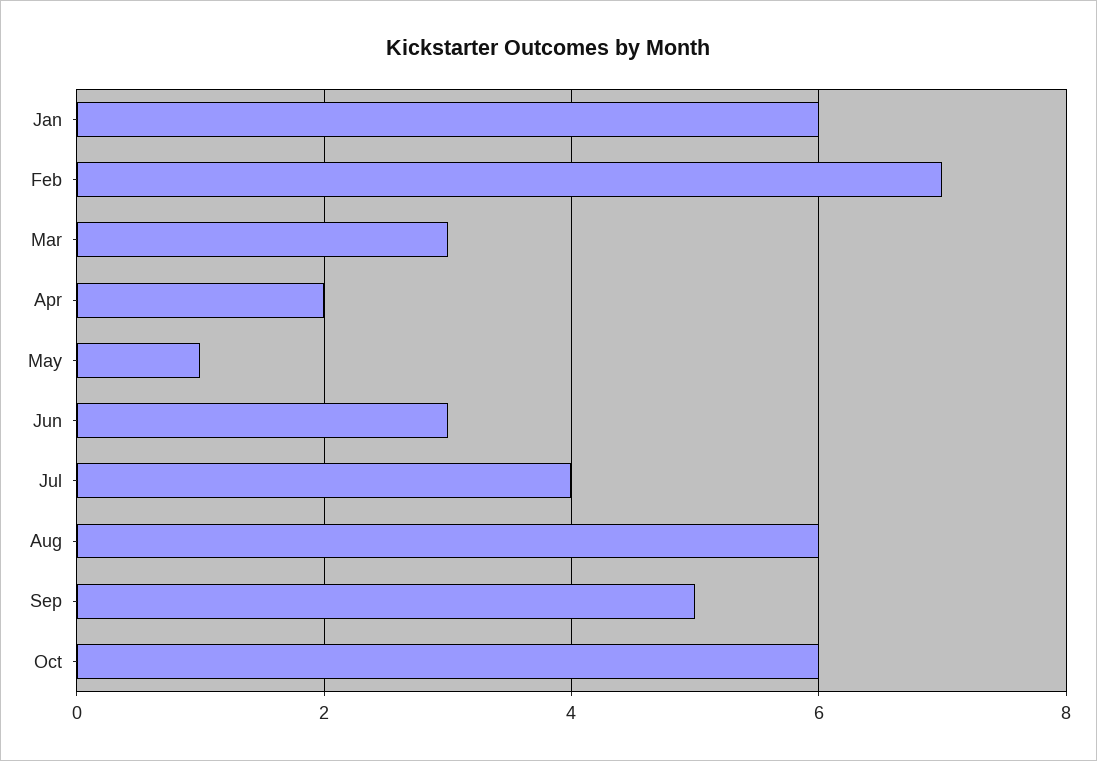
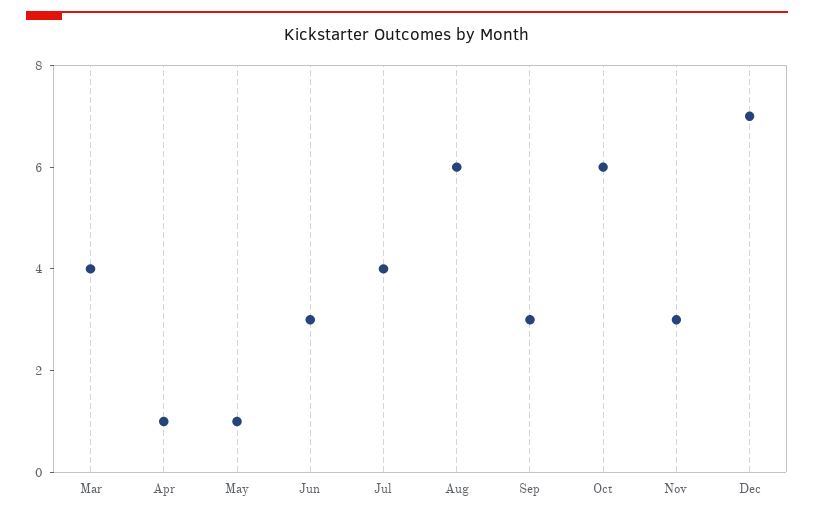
Jan: 6 -> none
Feb: 7 -> none
Mar: 3 -> 4
Apr: 2 -> 1
Sep: 5 -> 3
Nov: none -> 3
Dec: none -> 7

